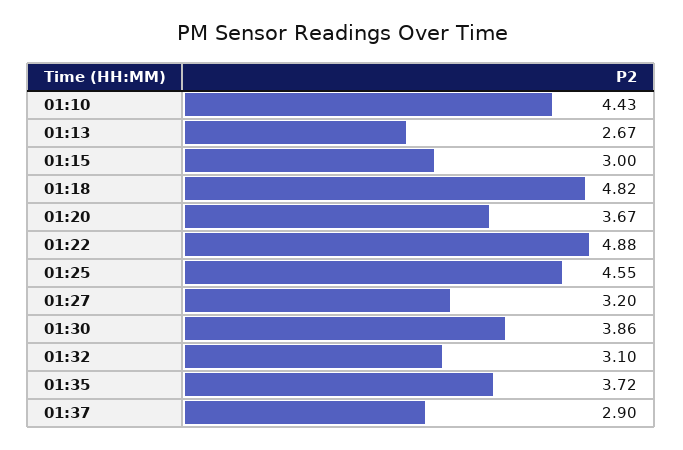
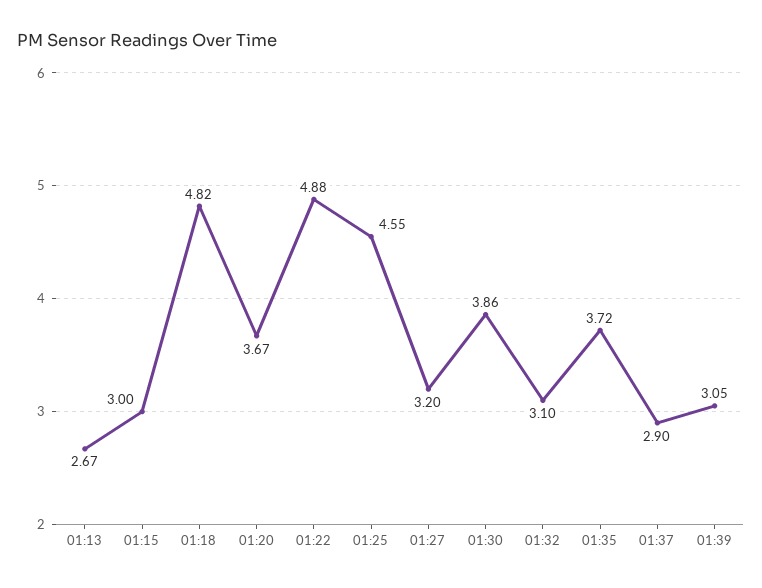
01:10: 4.43 -> none
01:39: none -> 3.05

